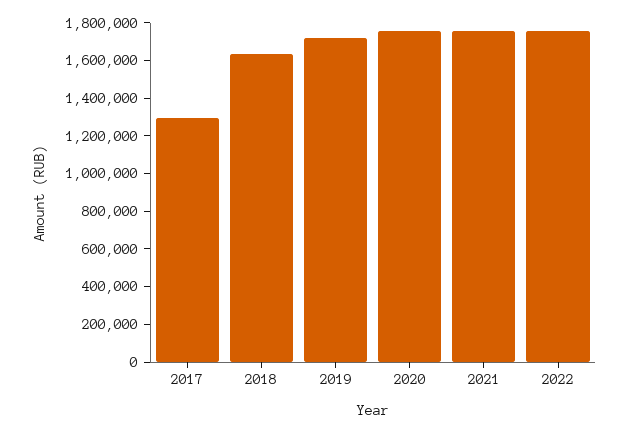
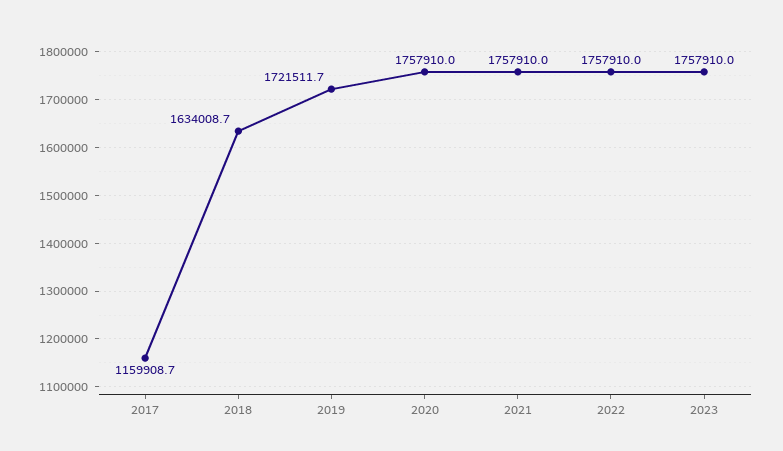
2017: 1300000 -> 1159908.7
2023: none -> 1757910

